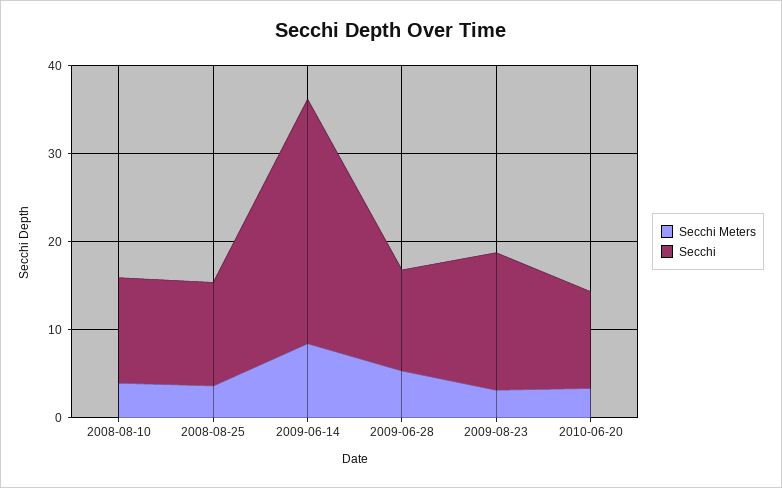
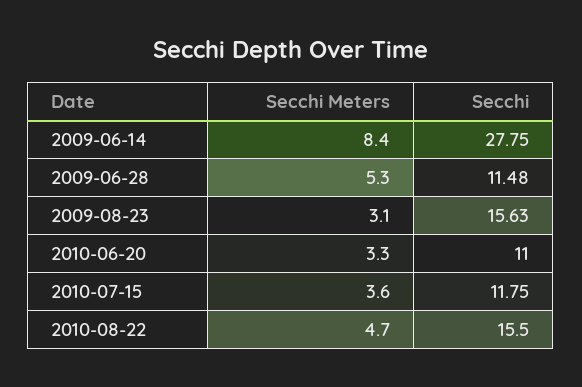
Secchi Meters, 2008-08-10: 4 -> none
Secchi, 2008-08-10: 12 -> none
Secchi Meters, 2008-08-25: 4 -> none
Secchi, 2008-08-25: 12 -> none
Secchi Meters, 2010-07-15: none -> 3.6
Secchi, 2010-07-15: none -> 11.75
Secchi Meters, 2010-08-22: none -> 4.7
Secchi, 2010-08-22: none -> 15.5

